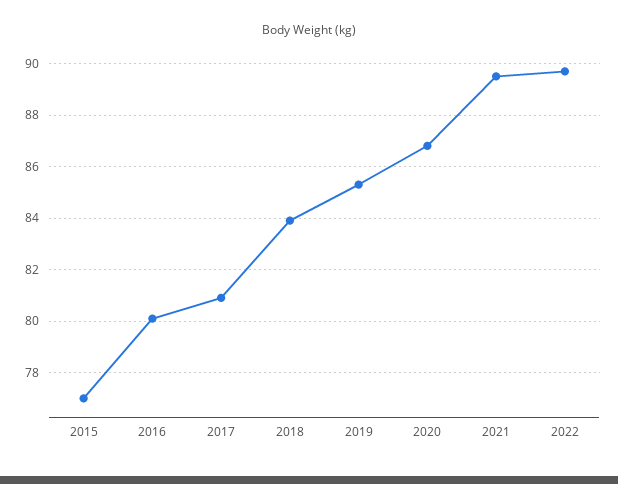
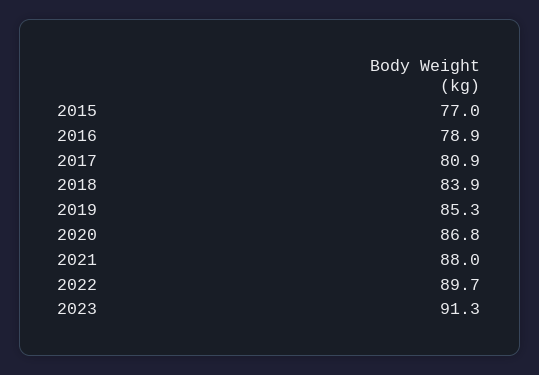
2016: 80 -> 78.9
2021: 89.5 -> 88
2023: none -> 91.3

